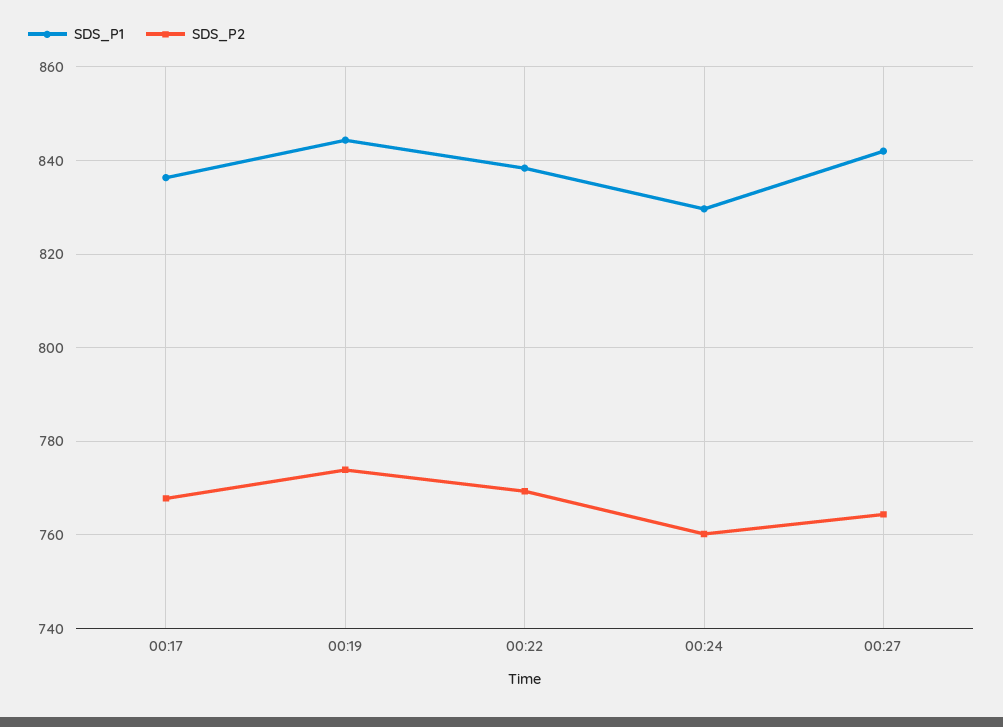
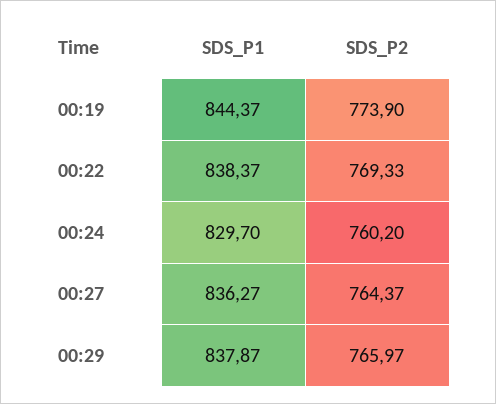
SDS_P1, 00:17: 836 -> none
SDS_P2, 00:17: 768 -> none
SDS_P1, 00:27: 842 -> 836.27
SDS_P1, 00:29: none -> 837.87
SDS_P2, 00:29: none -> 765.97

